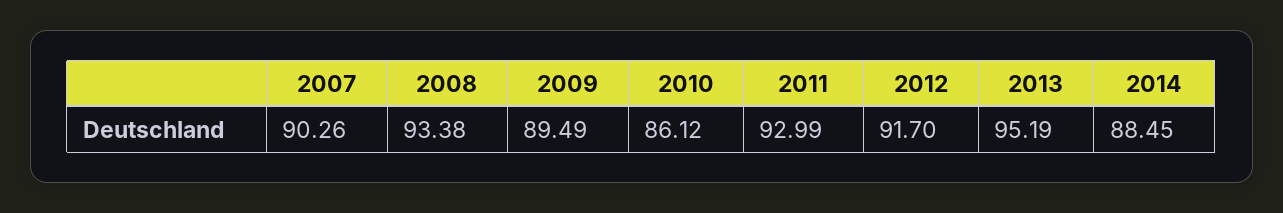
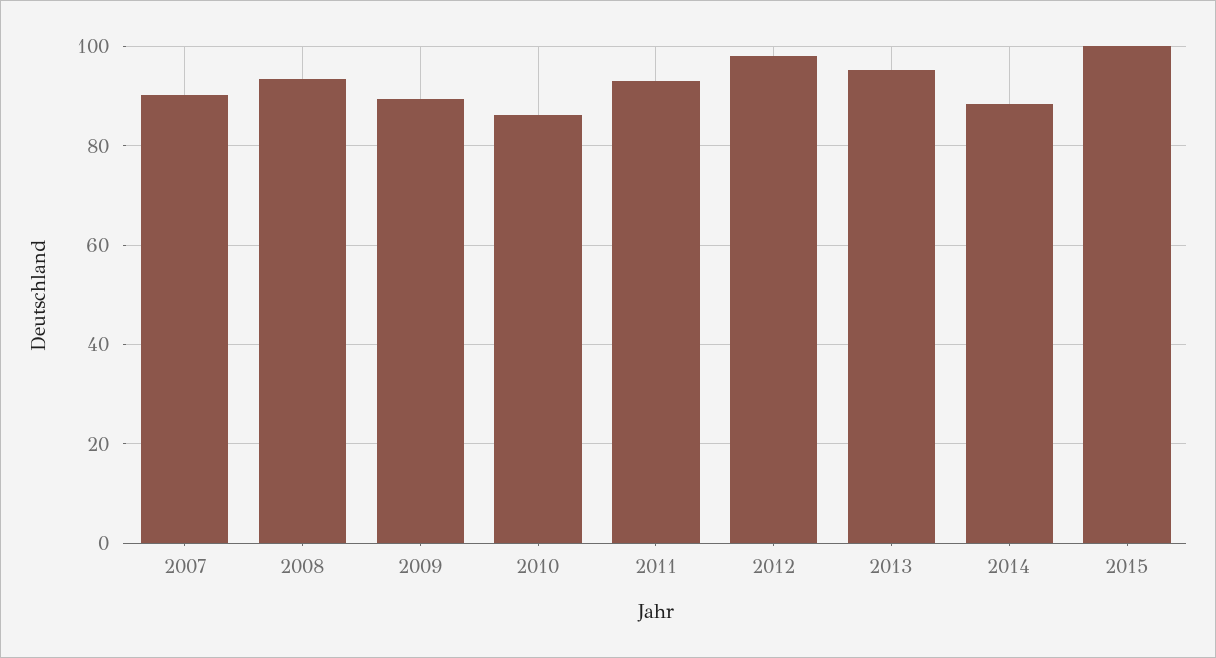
2012: 91.7 -> 98
2015: none -> 100

